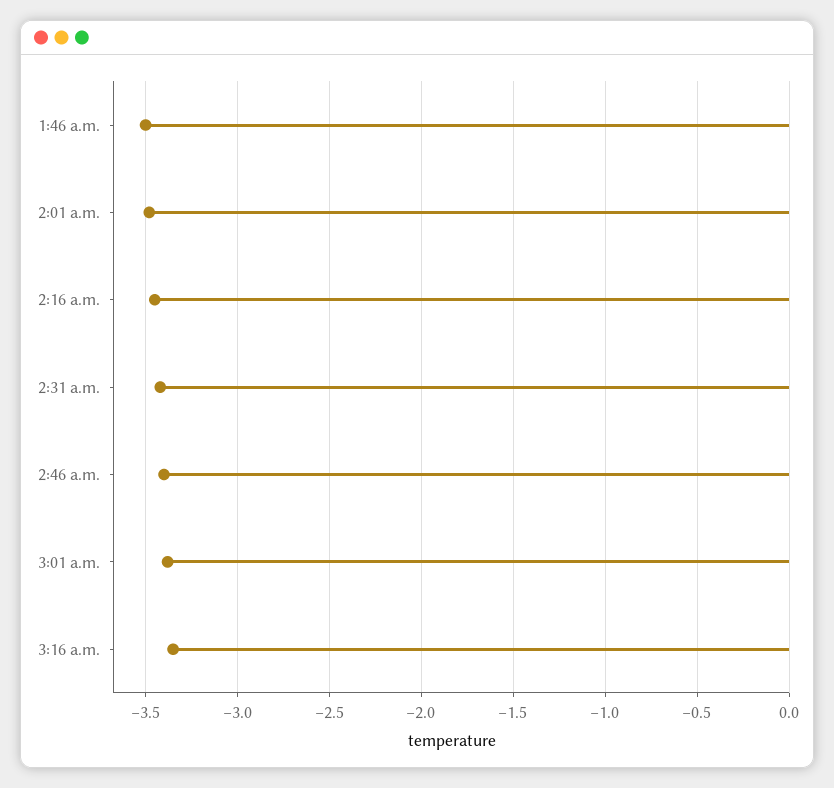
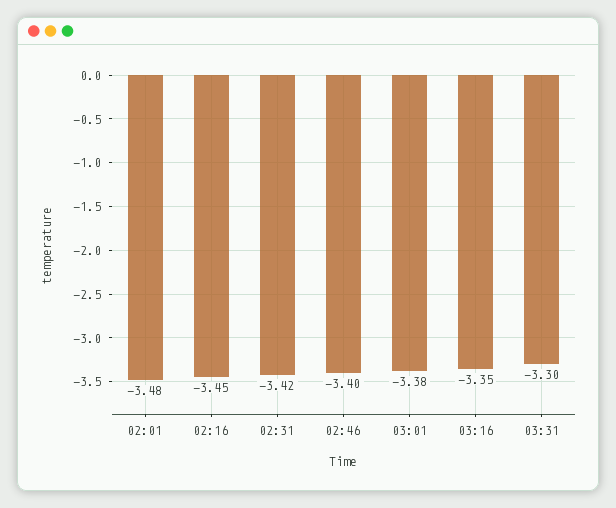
1:46 a.m.: -3.5 -> none
03:31: none -> -3.3

